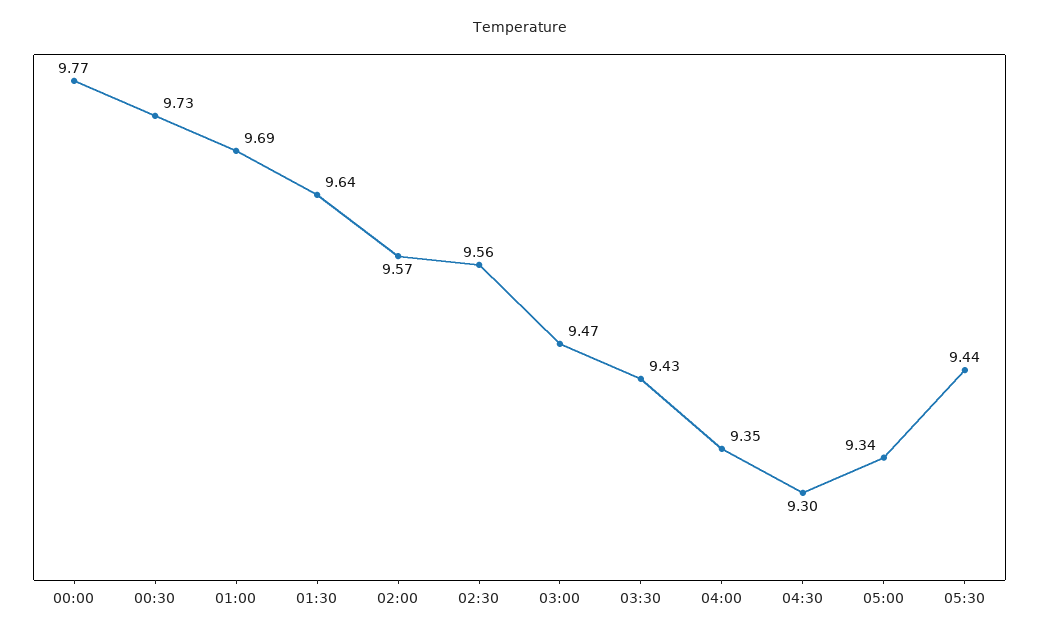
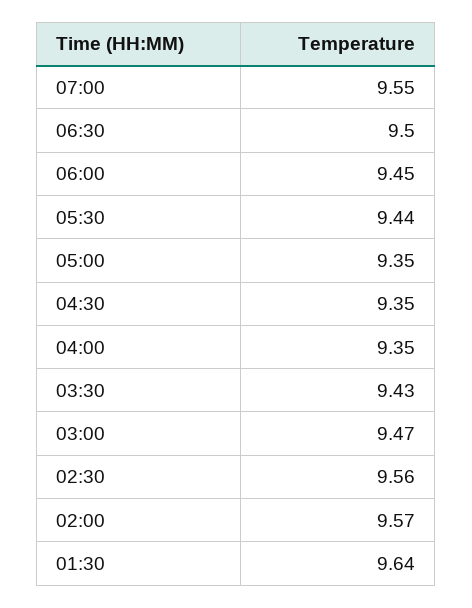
00:00: 9.77 -> none
00:30: 9.73 -> none
01:00: 9.69 -> none
04:30: 9.3 -> 9.35
05:00: 9.34 -> 9.35
07:00: none -> 9.55
06:30: none -> 9.5
06:00: none -> 9.45

